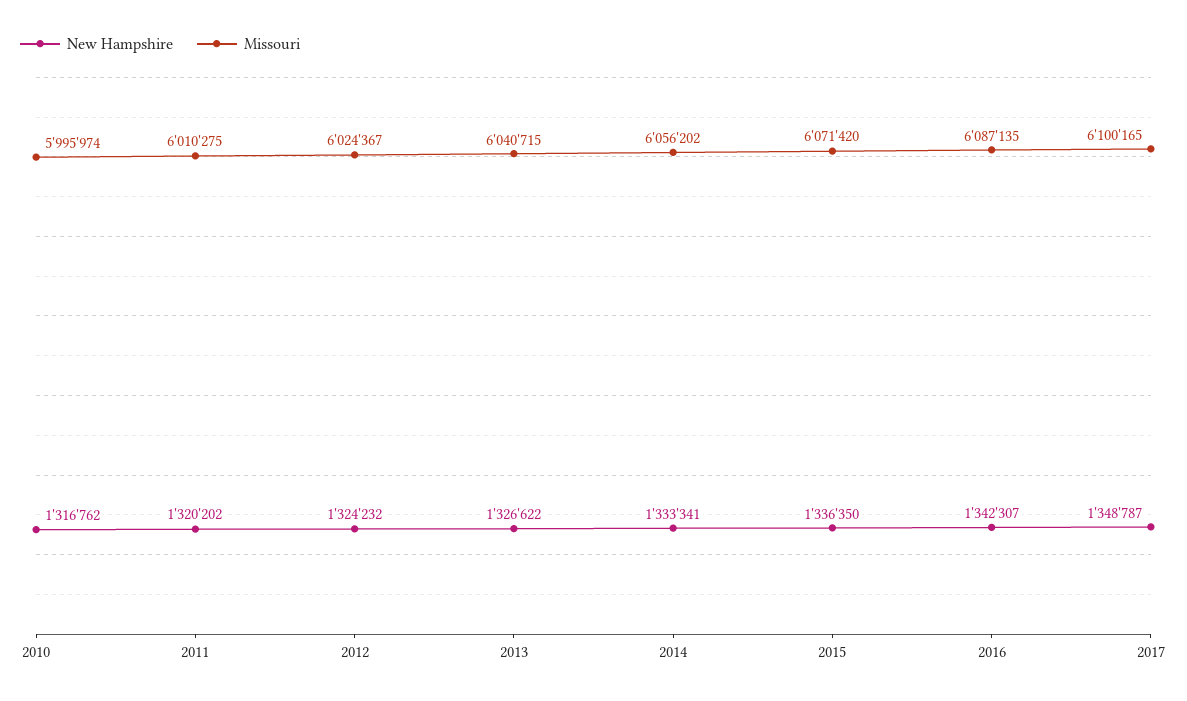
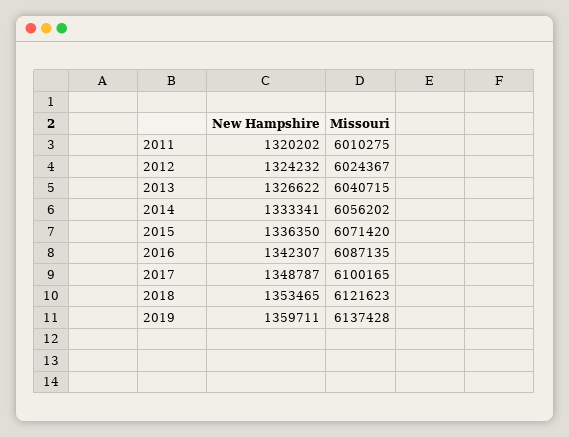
New Hampshire, 2010: 1316762 -> none
Missouri, 2010: 5995974 -> none
New Hampshire, 2018: none -> 1353465
Missouri, 2018: none -> 6121623
New Hampshire, 2019: none -> 1359711
Missouri, 2019: none -> 6137428

